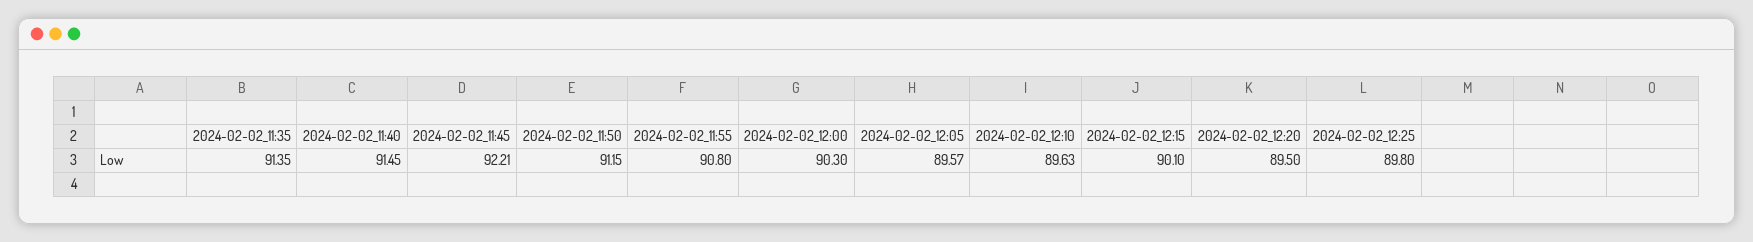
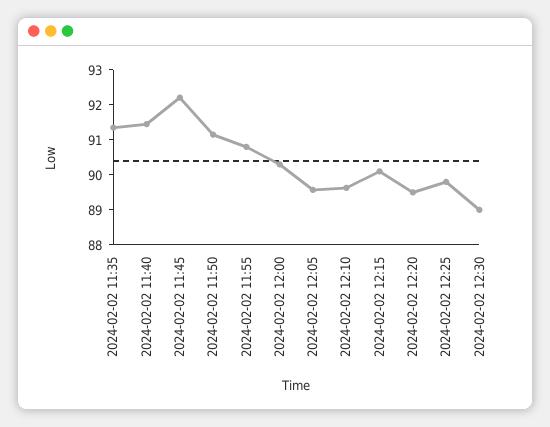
2024-02-02 12:30: none -> 89

